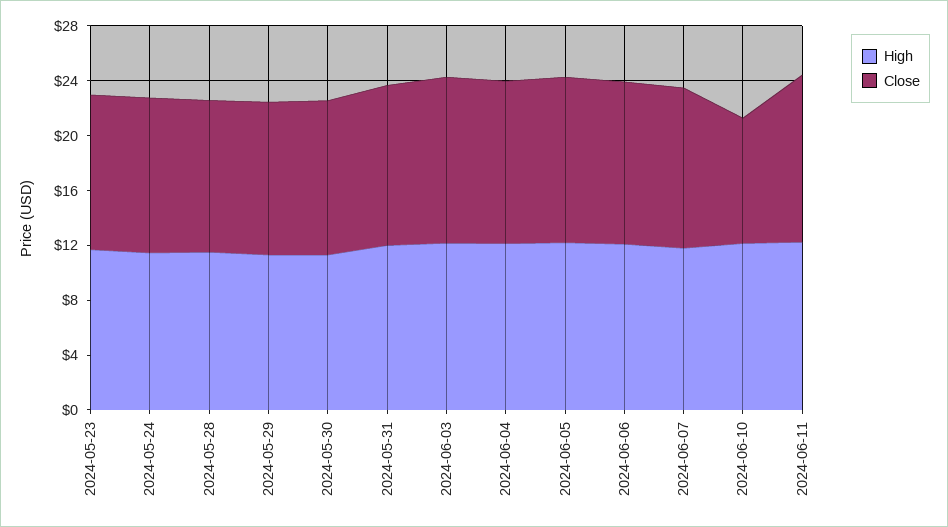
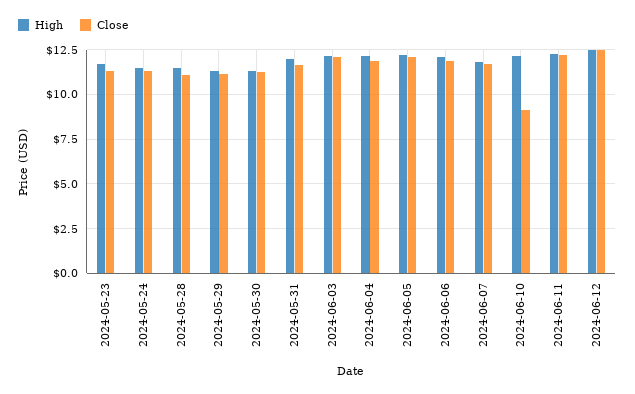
High, 2024-06-12: none -> 12.5
Close, 2024-06-12: none -> 12.5

